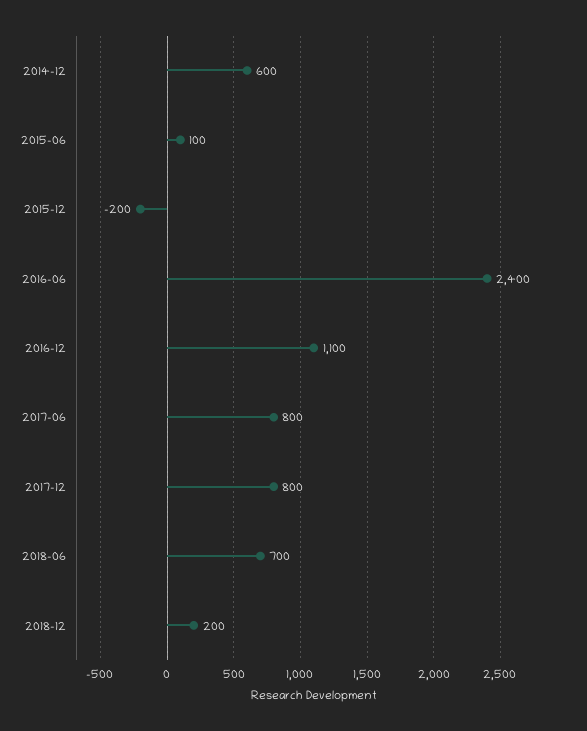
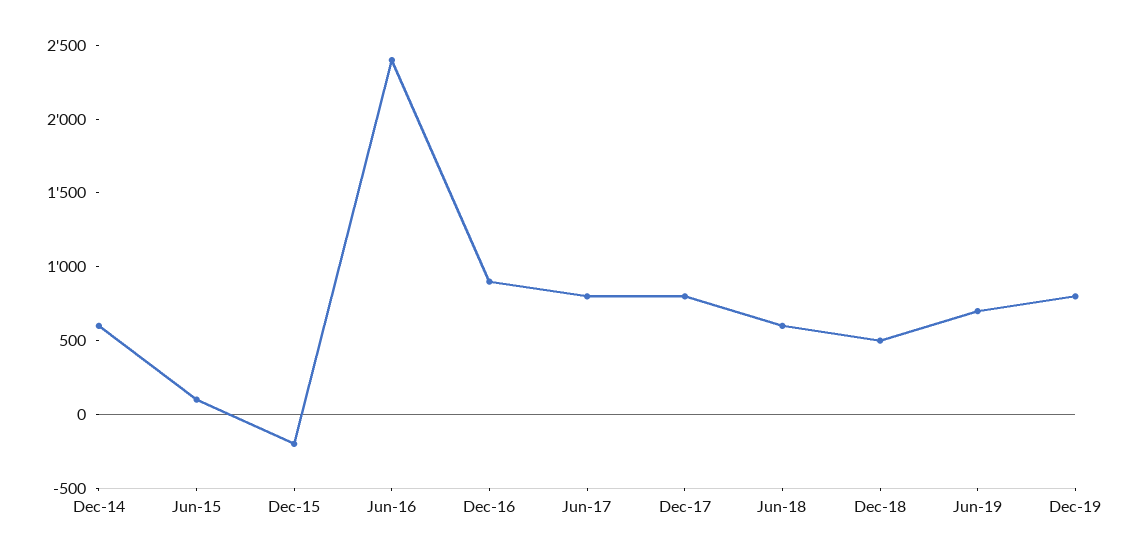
2016-12: 1100 -> 900
2018-06: 700 -> 600
2018-12: 200 -> 500
Jun-19: none -> 700
Dec-19: none -> 800

